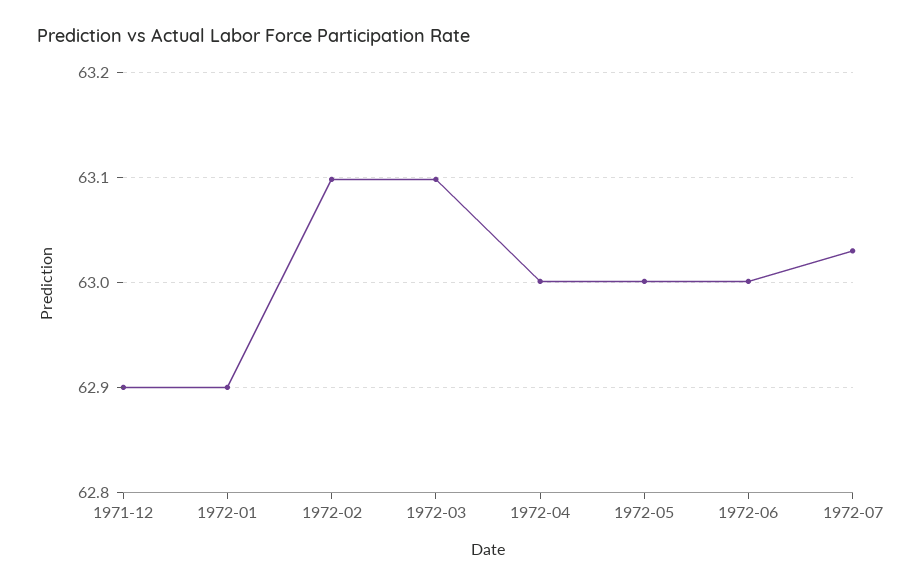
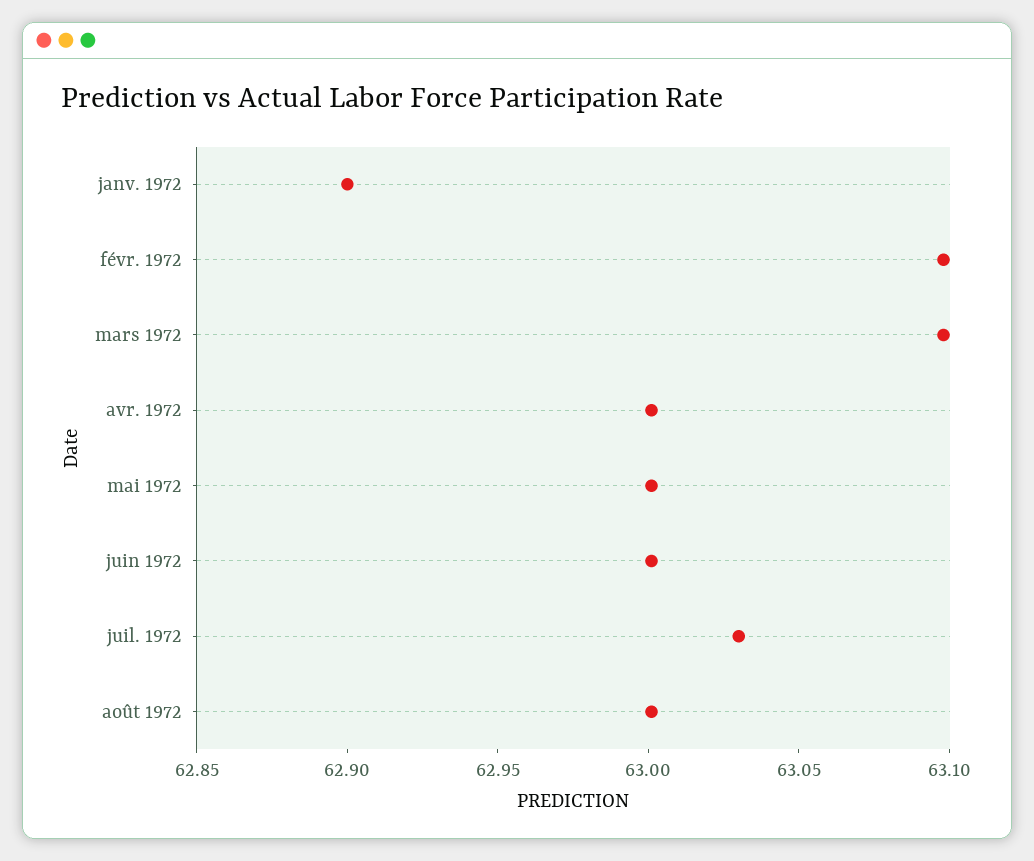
1971-12: 62.9 -> none
août 1972: none -> 63

